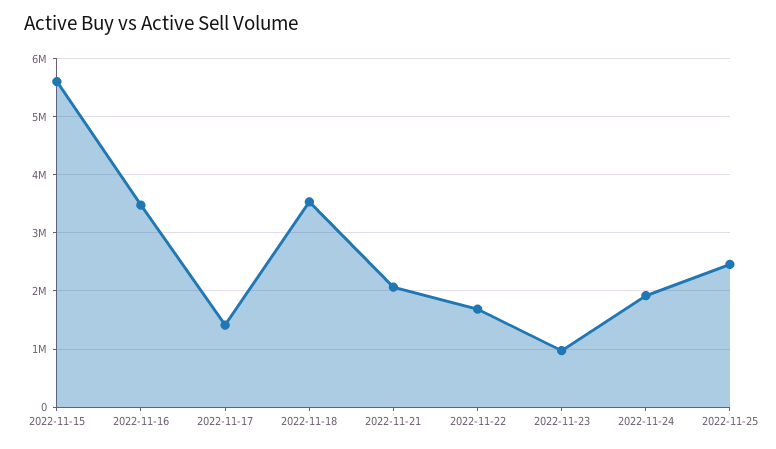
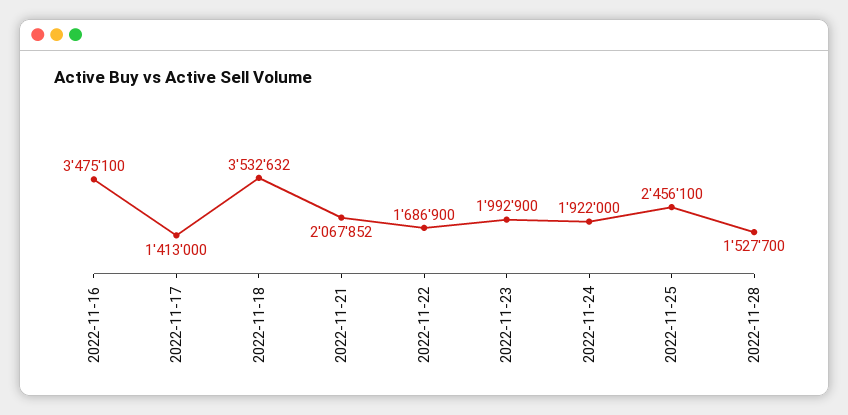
2022-11-15: 5600000 -> none
2022-11-23: 1000000 -> 1992900
2022-11-28: none -> 1527700

